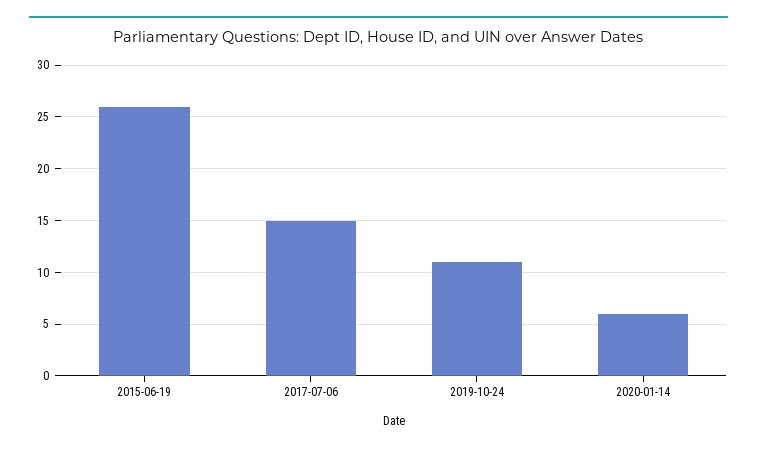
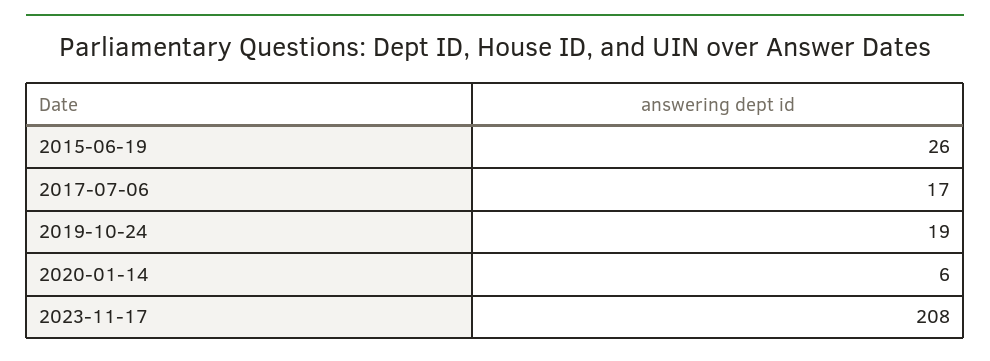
2017-07-06: 15 -> 17
2019-10-24: 11 -> 19
2023-11-17: none -> 208

